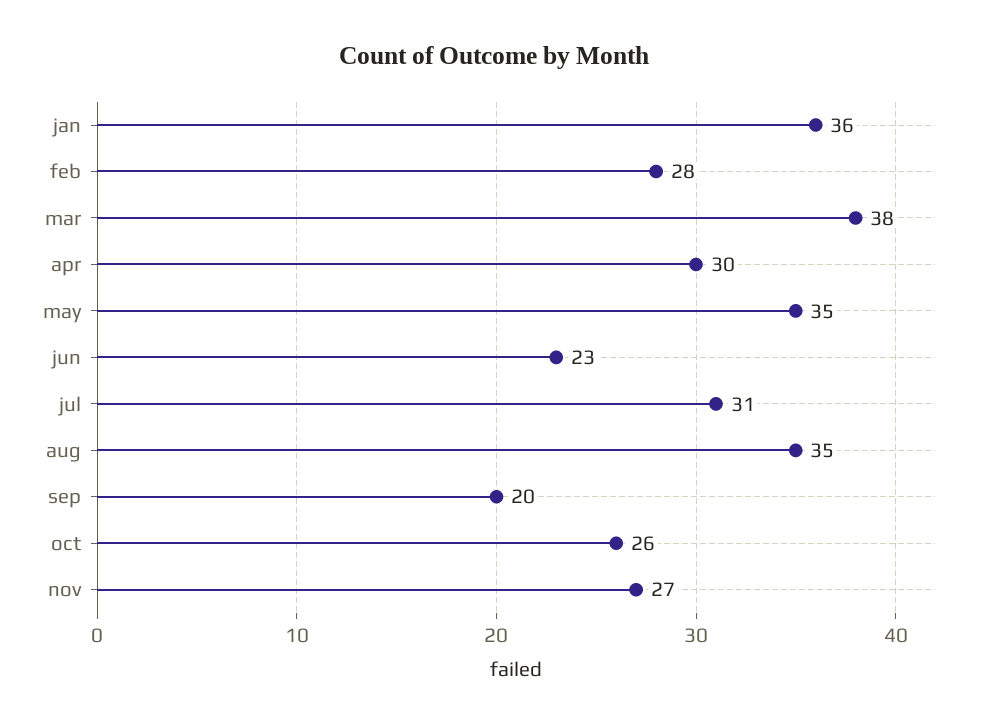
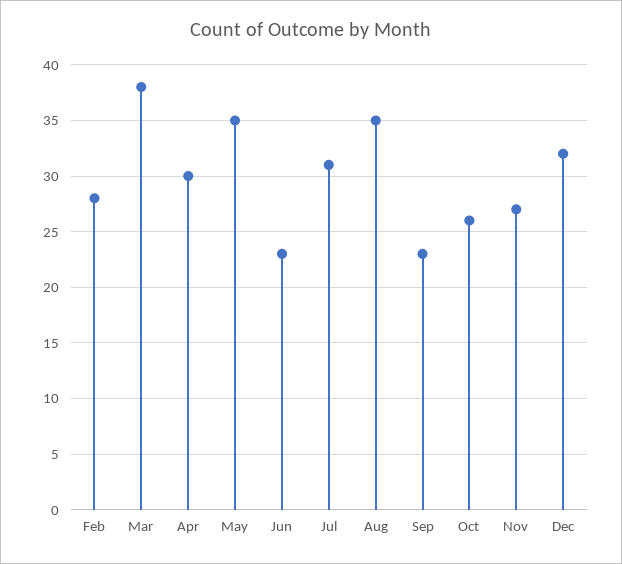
jan: 36 -> none
sep: 20 -> 23
Dec: none -> 32

